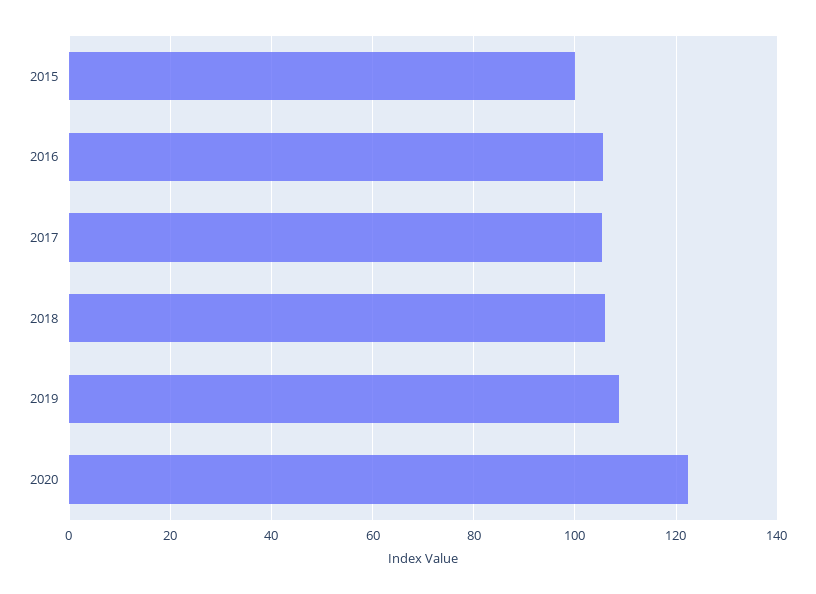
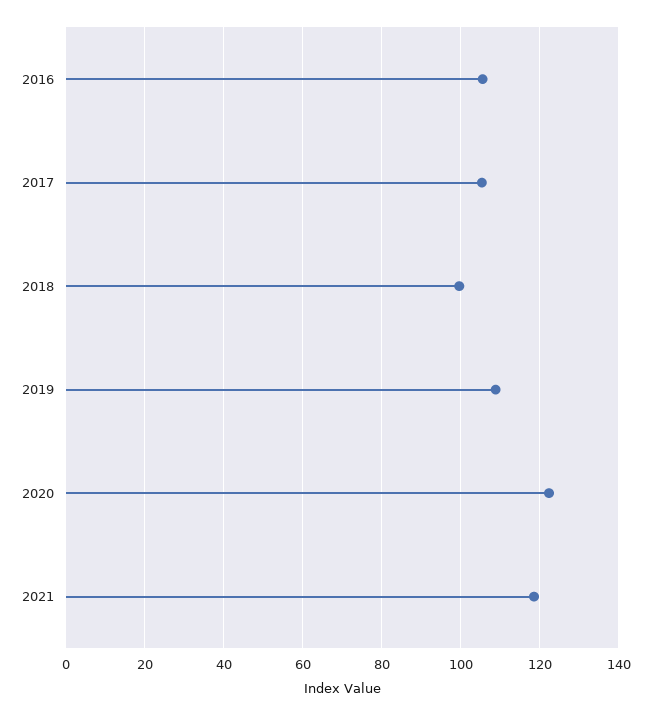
2015: 100 -> none
2018: 106 -> 100
2021: none -> 118

